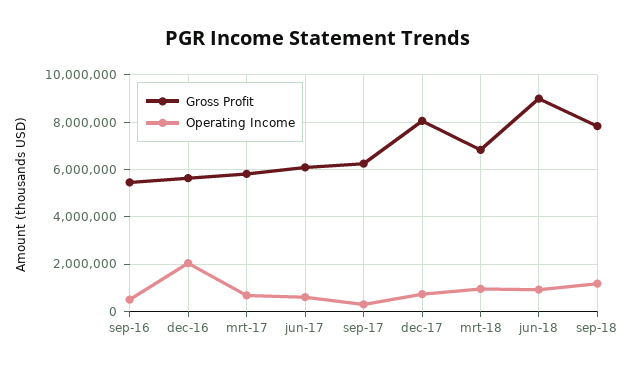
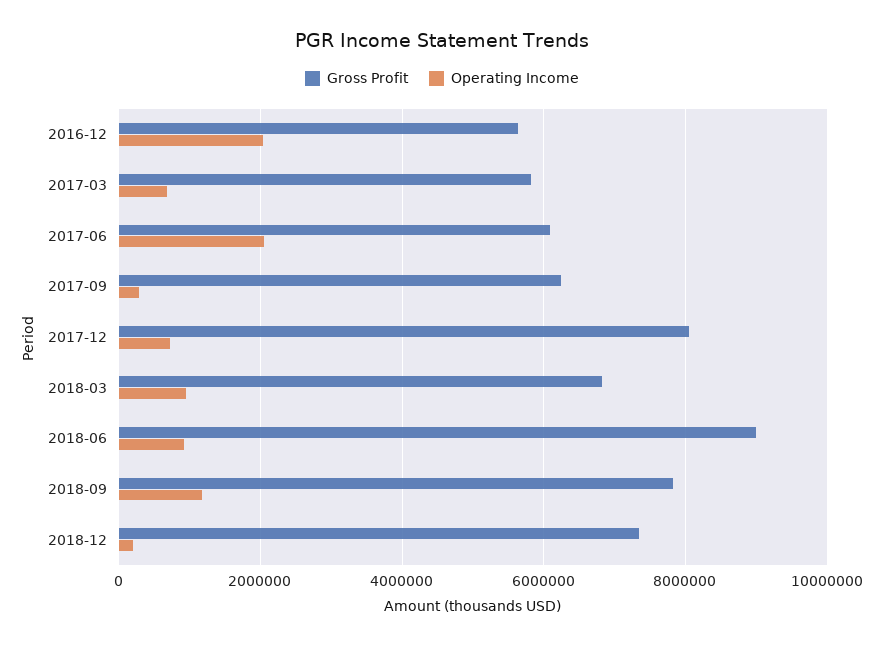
Gross Profit, sep-16: 5500000 -> none
Operating Income, sep-16: 500000 -> none
Operating Income, jun-17: 500000 -> 2000000
Gross Profit, 2018-12: none -> 7400000
Operating Income, 2018-12: none -> 200000

